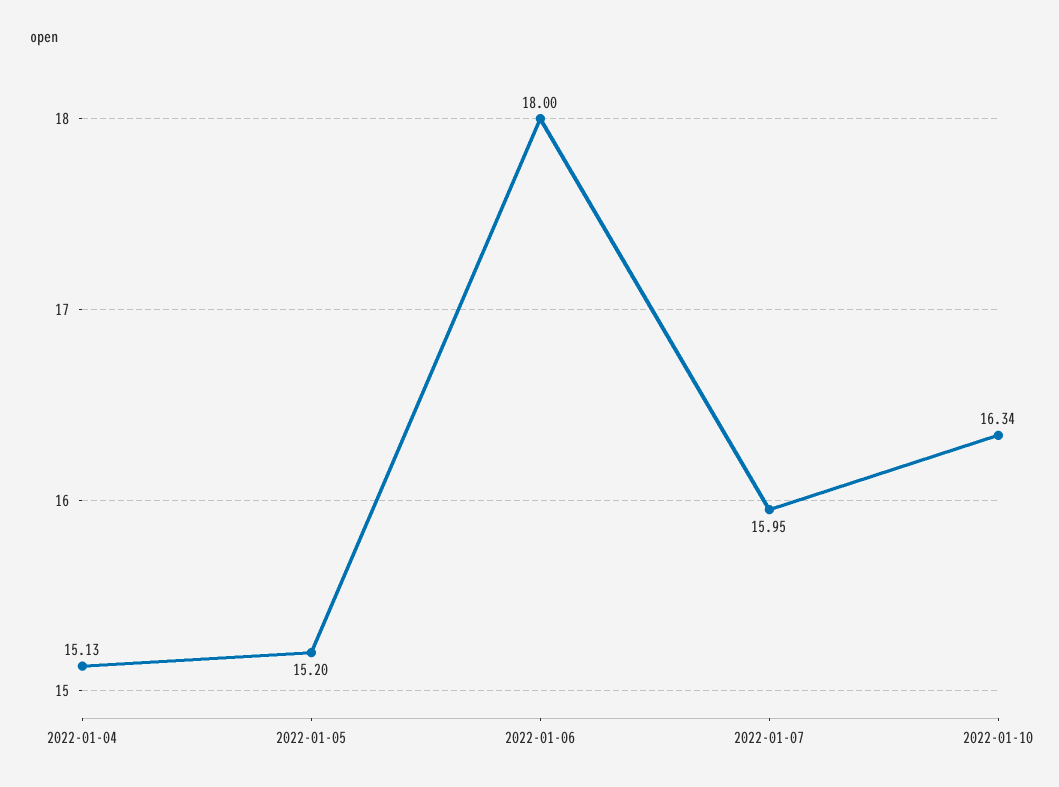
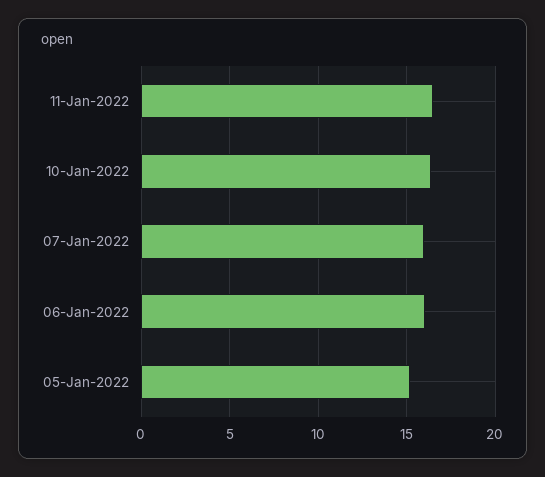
2022-01-04: 15.13 -> none
2022-01-06: 18 -> 16
11-Jan-2022: none -> 16.5

